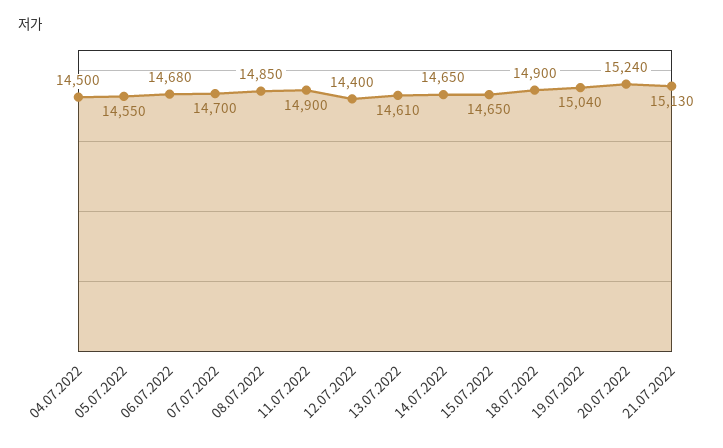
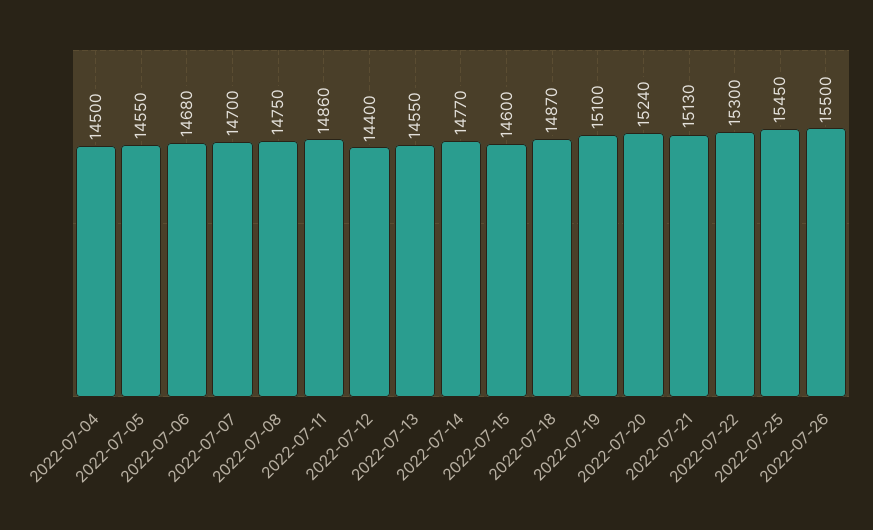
08.07.2022: 14850 -> 14750
11.07.2022: 14900 -> 14860
13.07.2022: 14610 -> 14550
14.07.2022: 14650 -> 14770
15.07.2022: 14650 -> 14600
18.07.2022: 14900 -> 14870
19.07.2022: 15040 -> 15100
2022-07-22: none -> 15300
2022-07-25: none -> 15450
2022-07-26: none -> 15500

